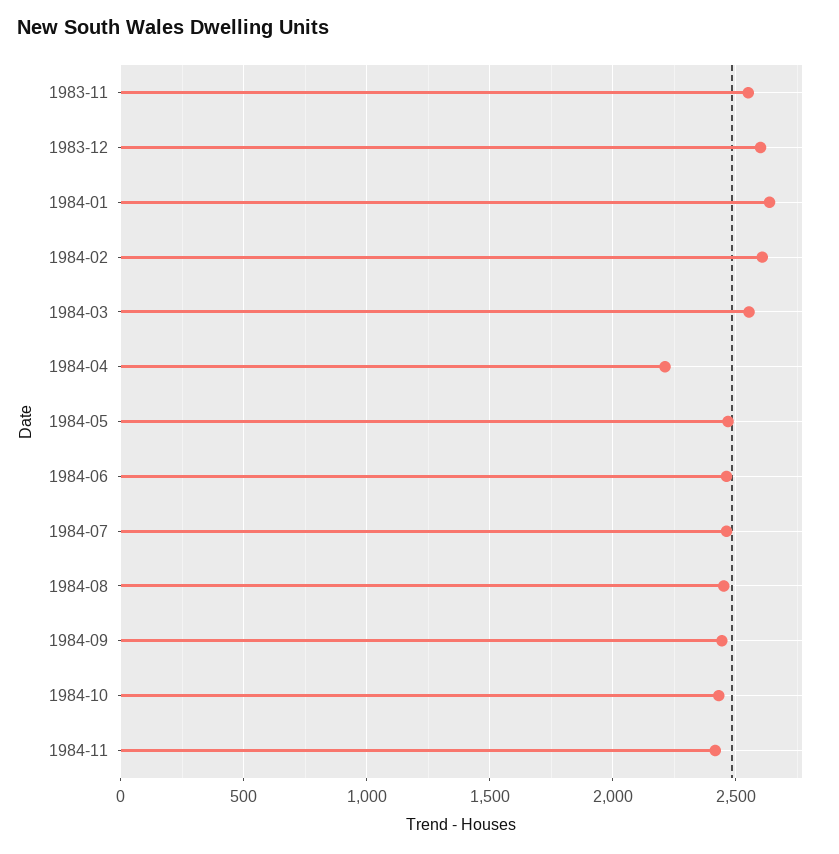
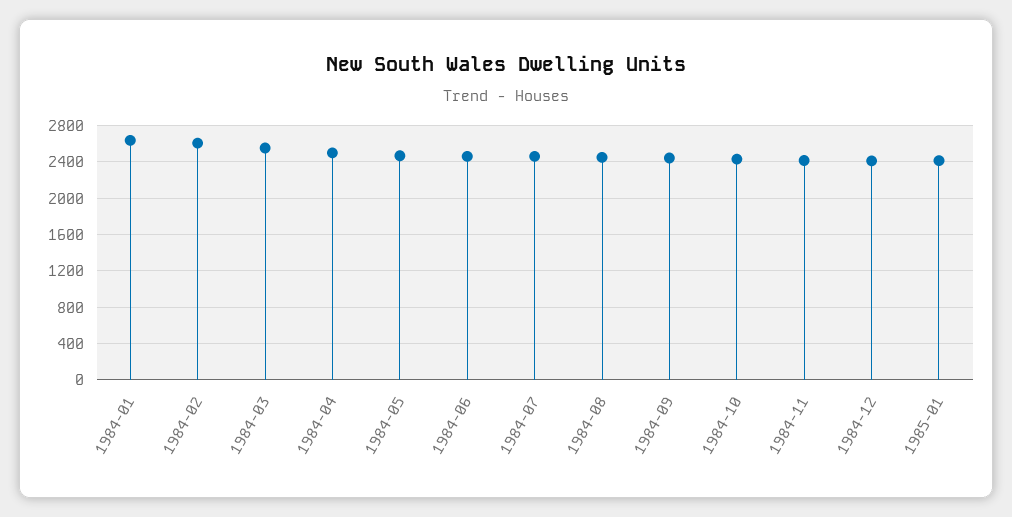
1983-11: 2550 -> none
1983-12: 2600 -> none
1984-04: 2200 -> 2500
1984-12: none -> 2400
1985-01: none -> 2400

